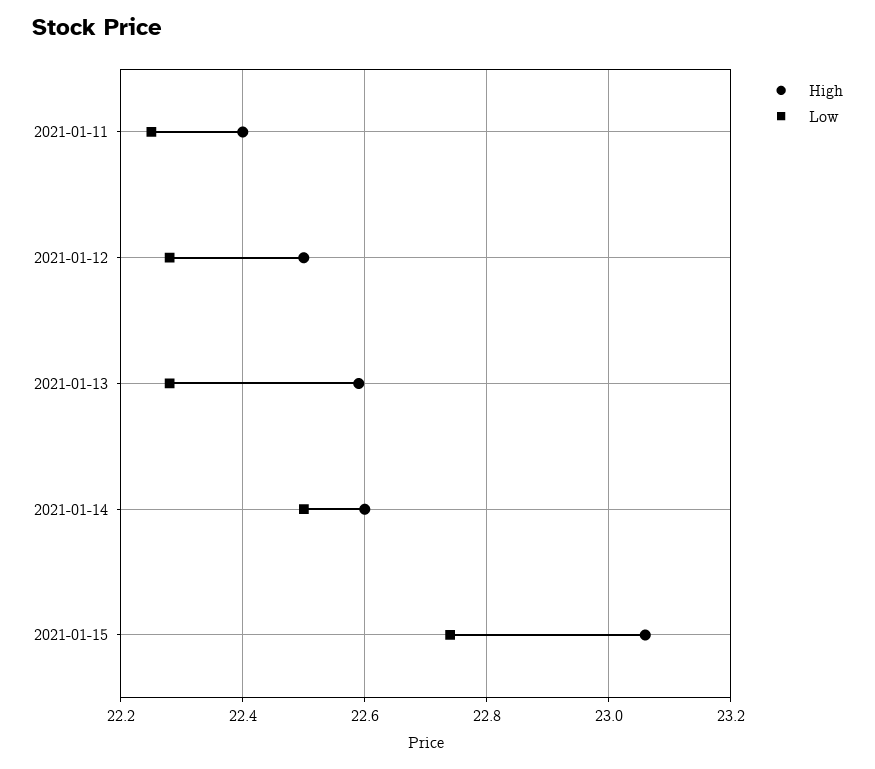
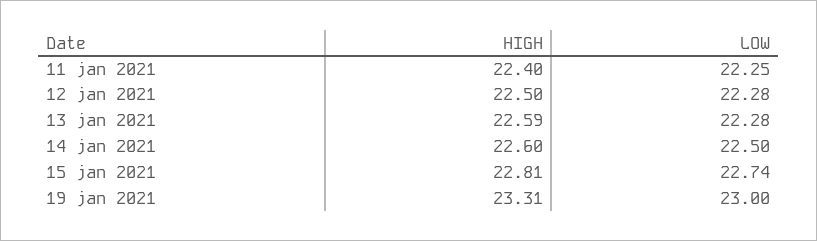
High, 2021-01-15: 23.05 -> 22.81
High, 19 jan 2021: none -> 23.31
Low, 19 jan 2021: none -> 23

